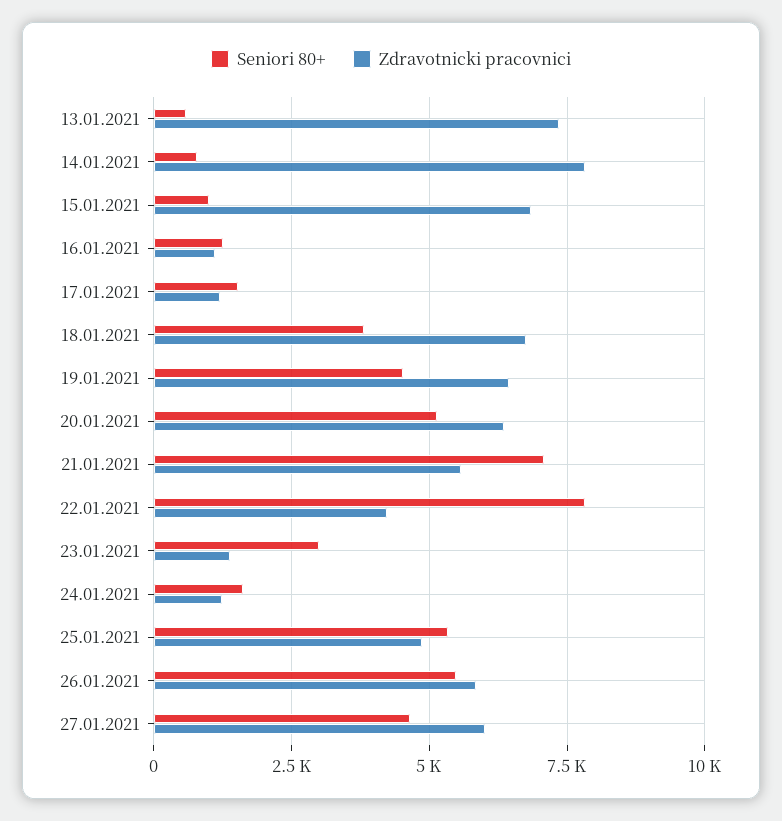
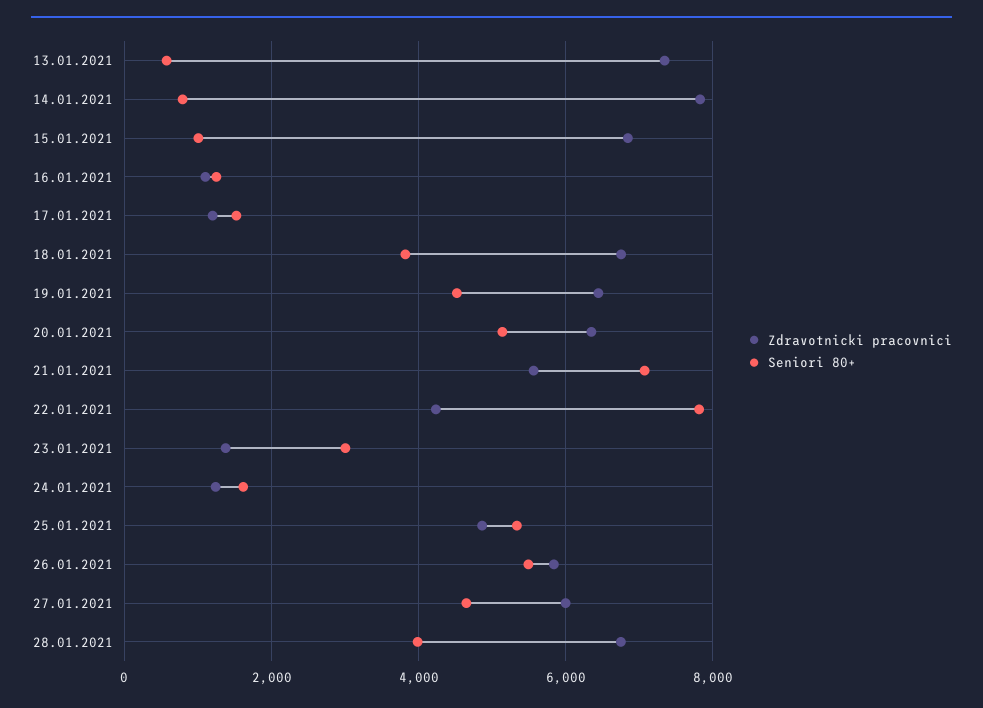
Zdravotnicki pracovnici, 28.01.2021: none -> 6800
Seniori 80+, 28.01.2021: none -> 4000

